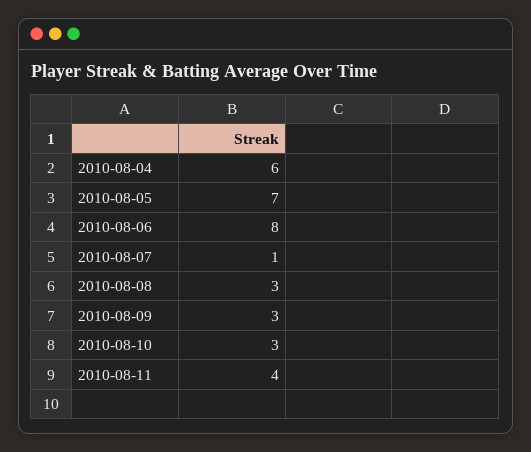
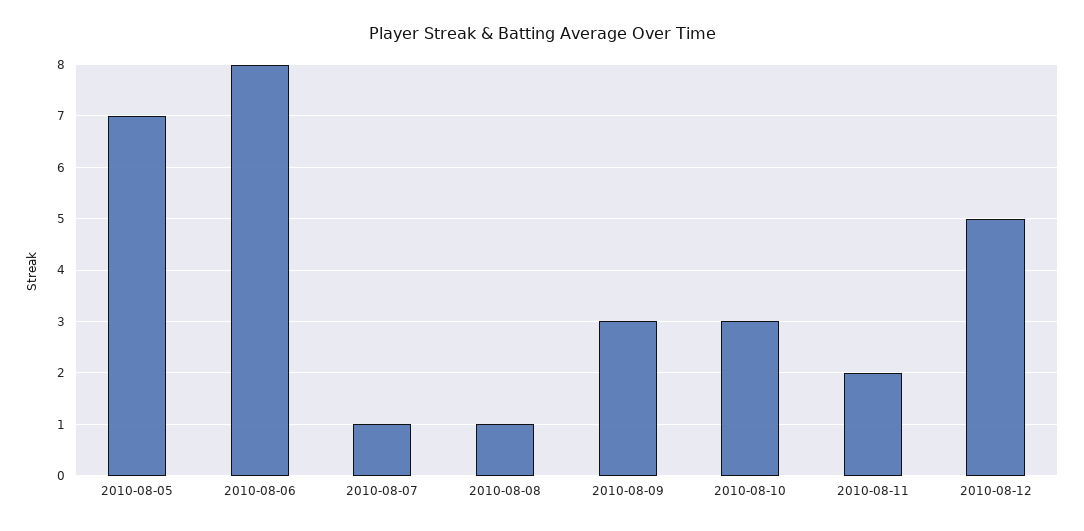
2010-08-04: 6 -> none
2010-08-08: 3 -> 1
2010-08-11: 4 -> 2
2010-08-12: none -> 5

